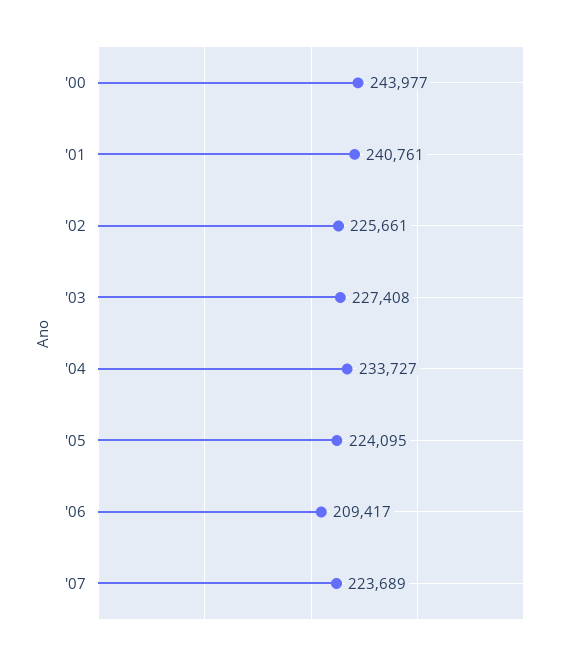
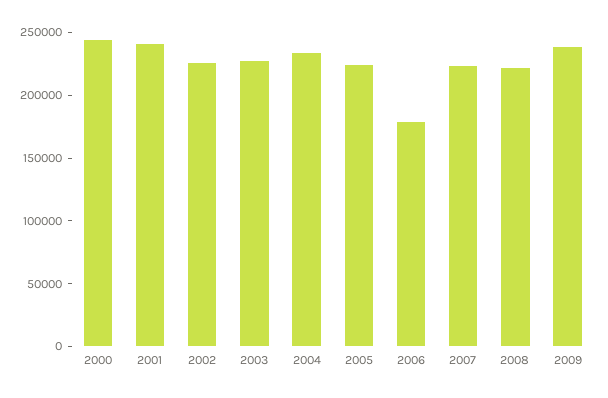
'06: 209417 -> 180000
2008: none -> 220000
2009: none -> 240000

